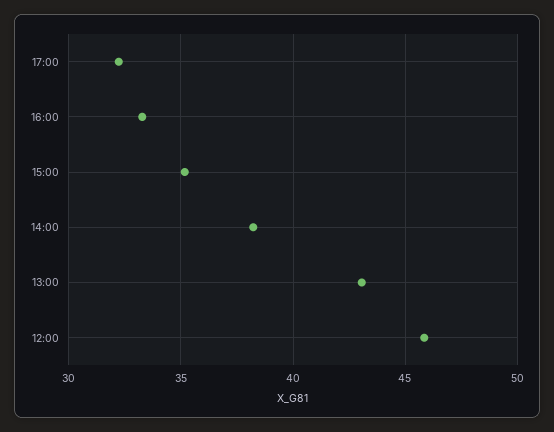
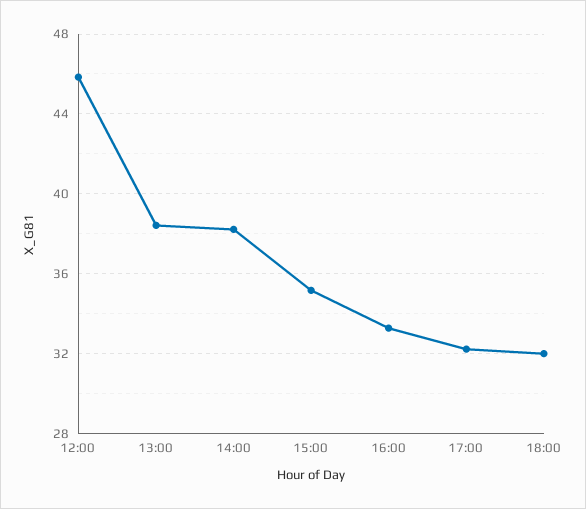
13:00: 43 -> 38.5
18:00: none -> 32

